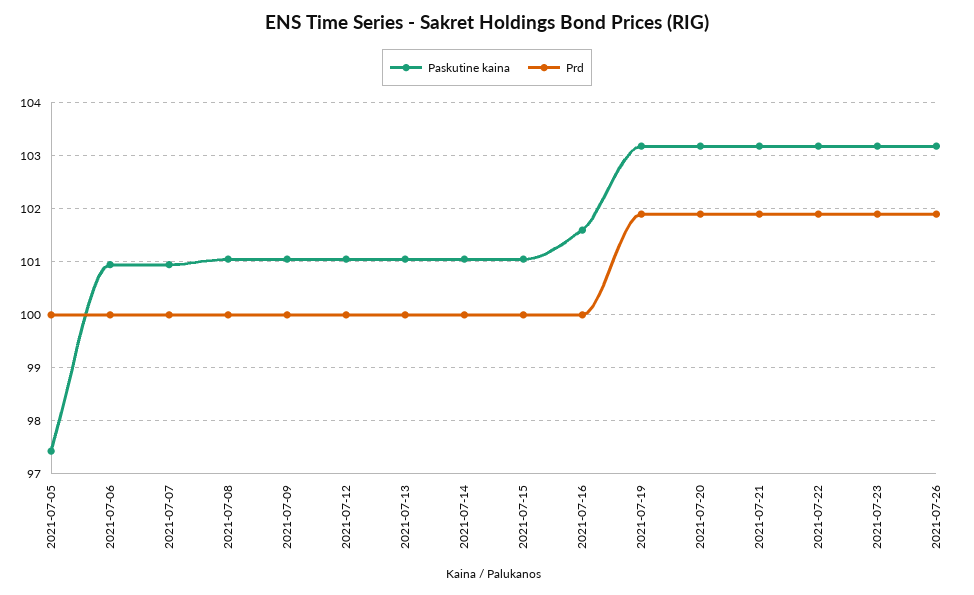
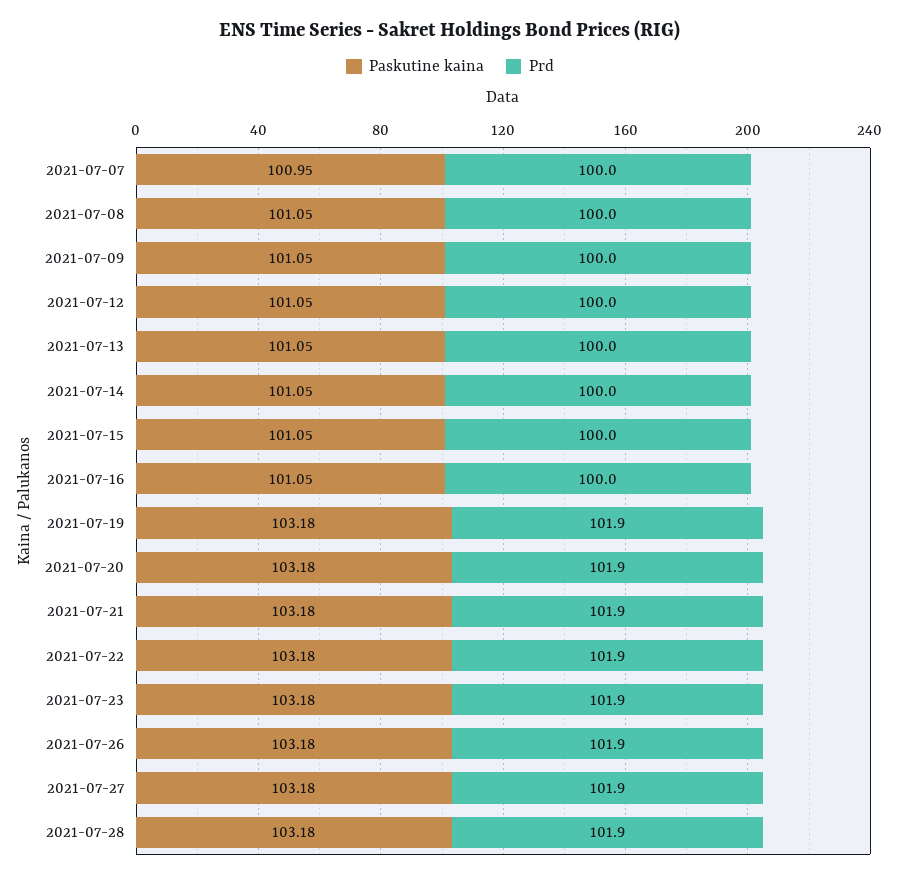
Paskutine kaina, 2021-07-05: 97.4 -> none
Prd, 2021-07-05: 100 -> none
Paskutine kaina, 2021-07-06: 101 -> none
Prd, 2021-07-06: 100 -> none
Paskutine kaina, 2021-07-16: 101.6 -> 101.05
Paskutine kaina, 2021-07-27: none -> 103.18
Prd, 2021-07-27: none -> 101.9
Paskutine kaina, 2021-07-28: none -> 103.18
Prd, 2021-07-28: none -> 101.9

